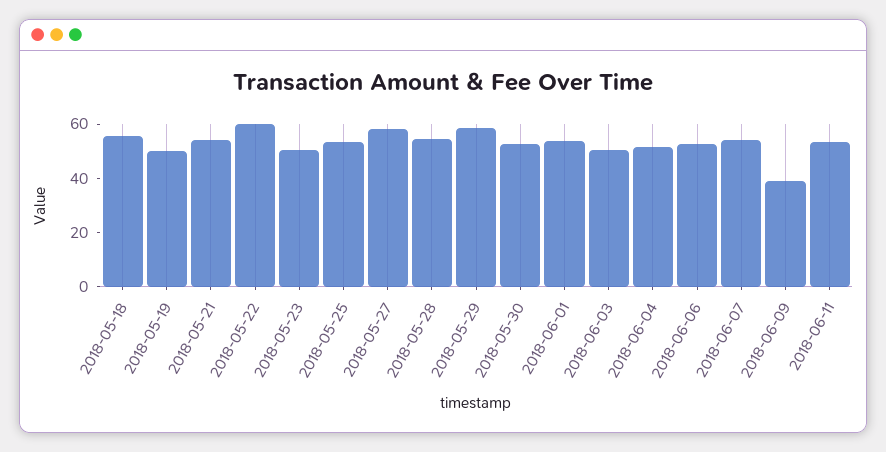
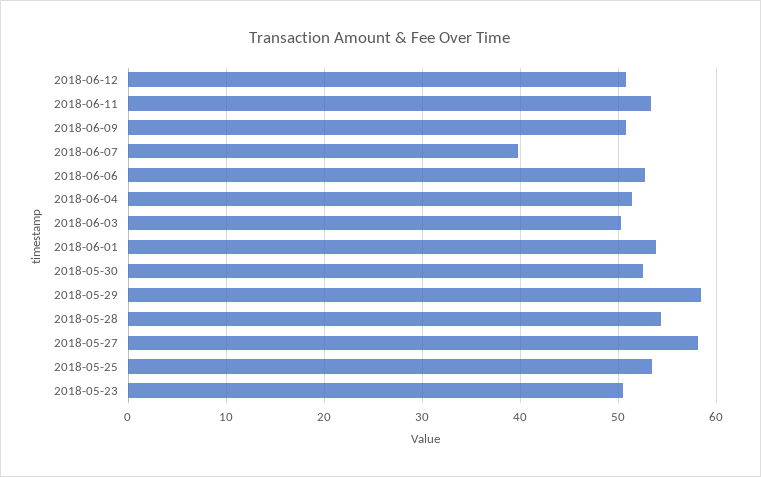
2018-05-18: 55 -> none
2018-05-19: 50 -> none
2018-05-21: 55 -> none
2018-05-22: 60 -> none
2018-06-07: 55 -> 40
2018-06-09: 40 -> 51
2018-06-12: none -> 51

